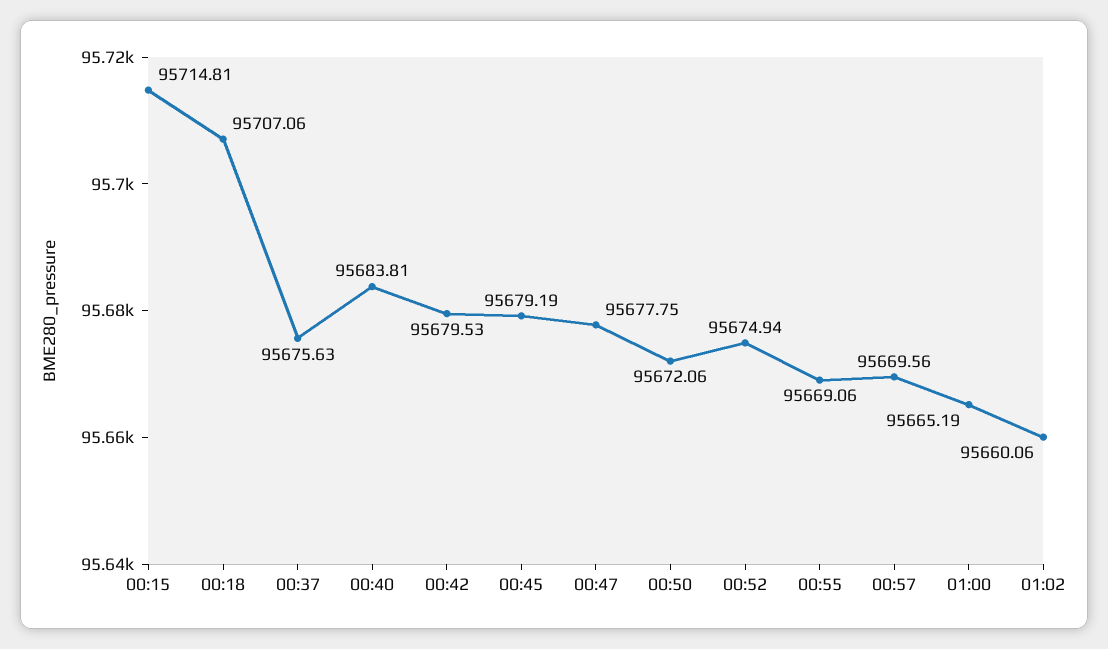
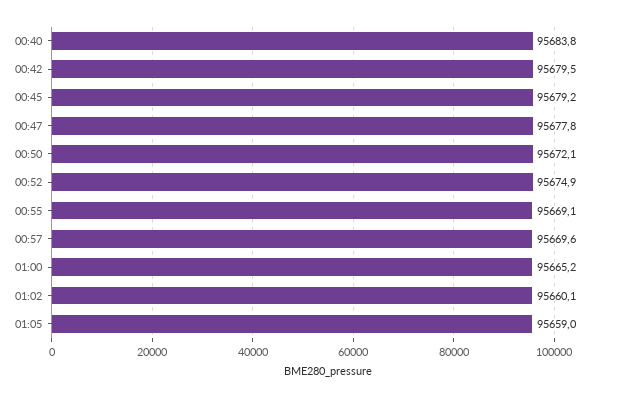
00:15: 95714.81 -> none
00:18: 95707.06 -> none
00:37: 95675.63 -> none
01:05: none -> 95659

